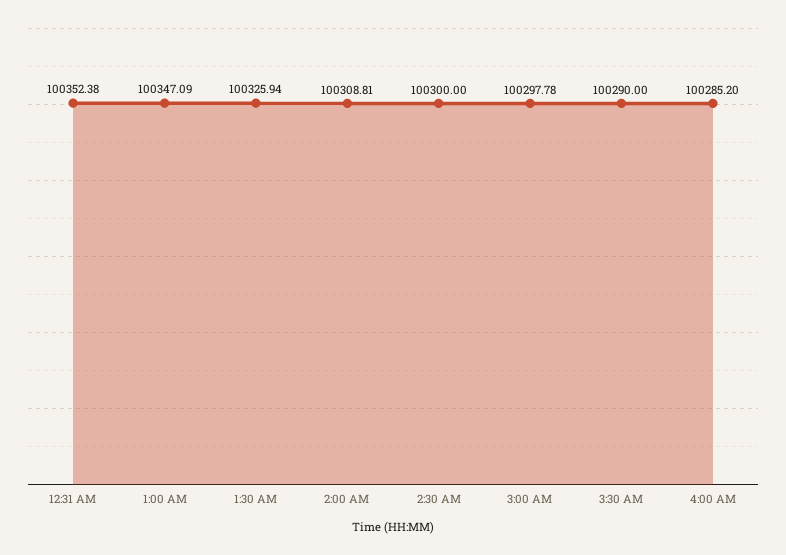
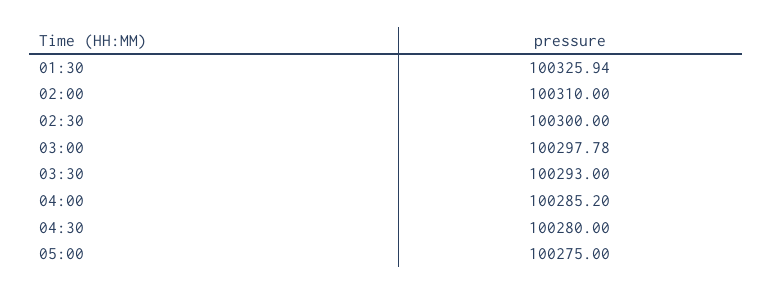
12:31 AM: 100352.38 -> none
1:00 AM: 100347.09 -> none
2:00 AM: 100308.81 -> 100310
3:30 AM: 100290 -> 100293
04:30: none -> 100280
05:00: none -> 100275

